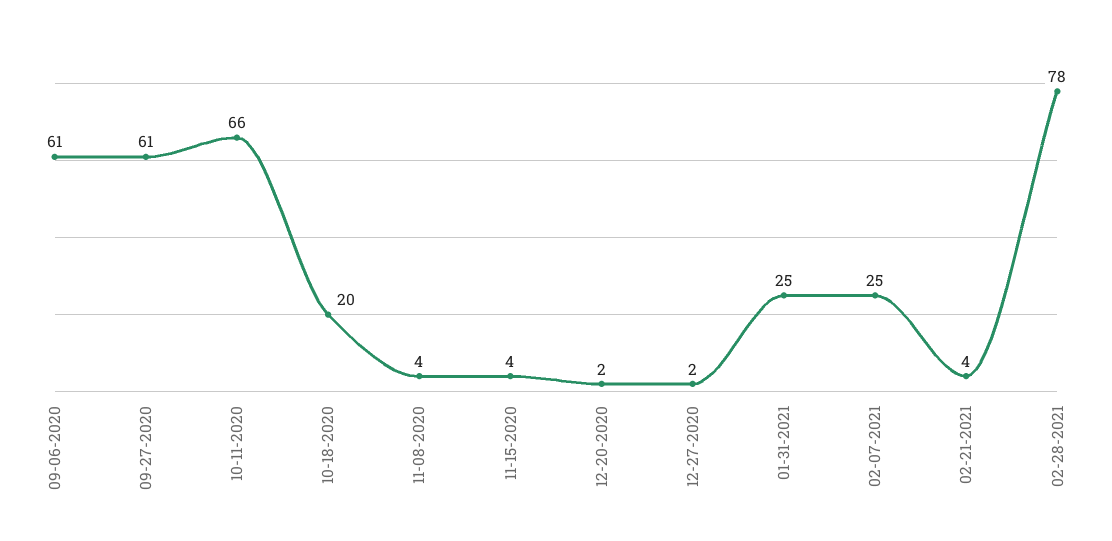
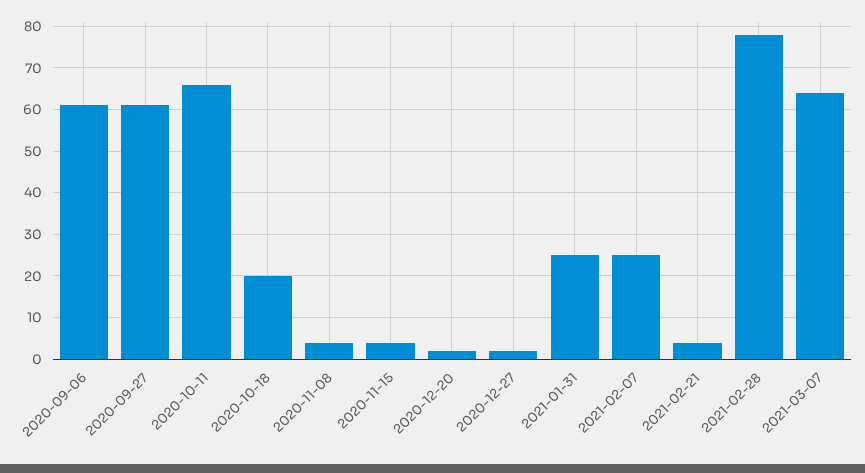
2021-03-07: none -> 65

